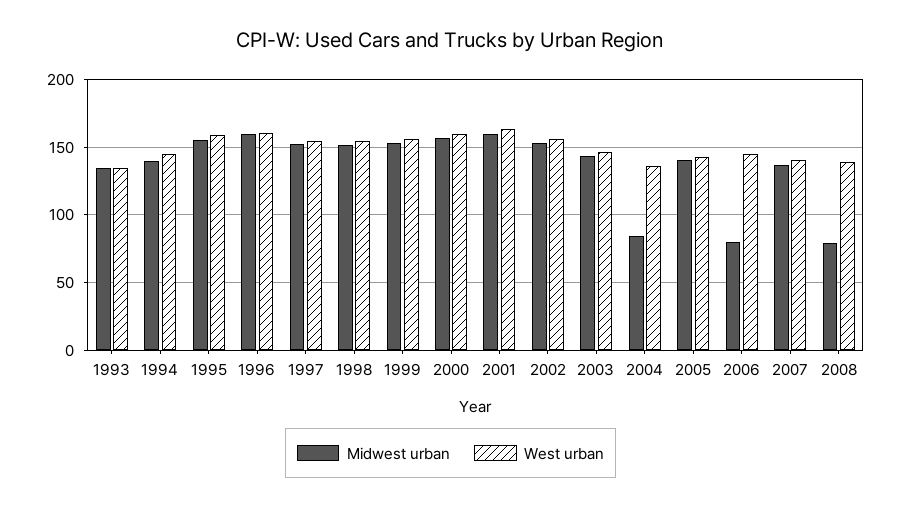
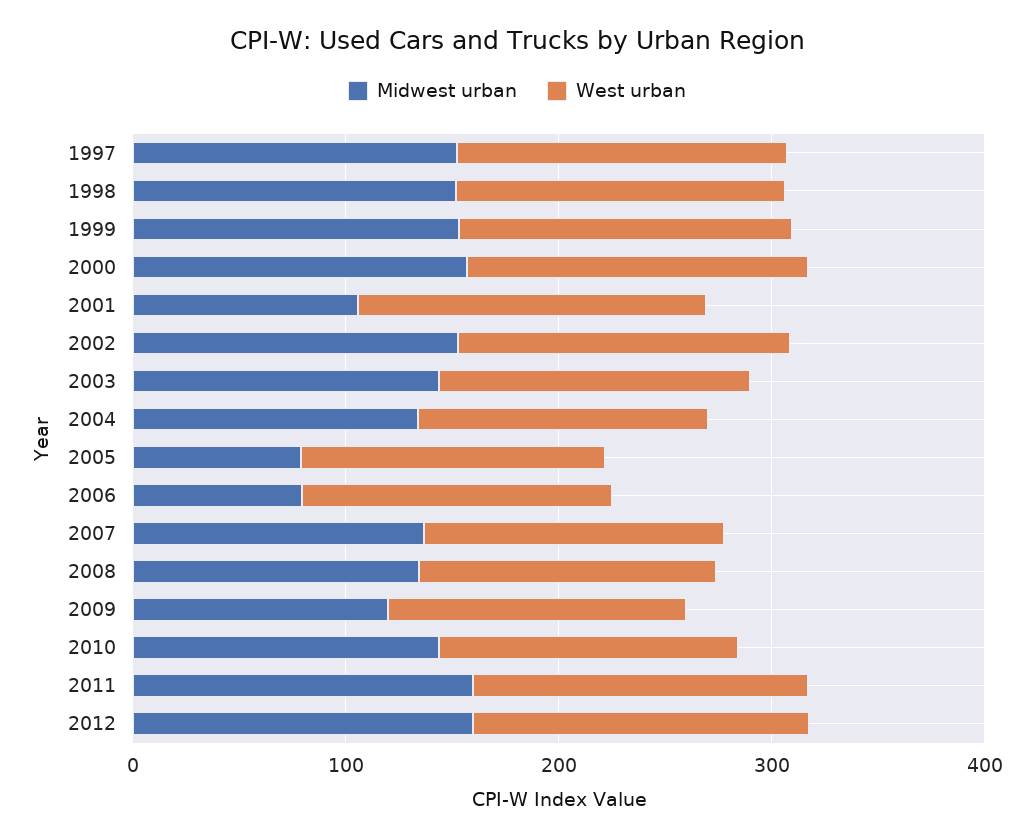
Midwest urban, 1993: 135 -> none
West urban, 1993: 135 -> none
Midwest urban, 1994: 140 -> none
West urban, 1994: 145 -> none
Midwest urban, 1995: 155 -> none
West urban, 1995: 160 -> none
Midwest urban, 1996: 160 -> none
West urban, 1996: 160 -> none
Midwest urban, 2001: 160 -> 100
Midwest urban, 2004: 85 -> 140
Midwest urban, 2005: 140 -> 80
Midwest urban, 2008: 80 -> 140
Midwest urban, 2009: none -> 120
West urban, 2009: none -> 140
Midwest urban, 2010: none -> 140
West urban, 2010: none -> 140
Midwest urban, 2011: none -> 160
West urban, 2011: none -> 160
Midwest urban, 2012: none -> 160
West urban, 2012: none -> 160

